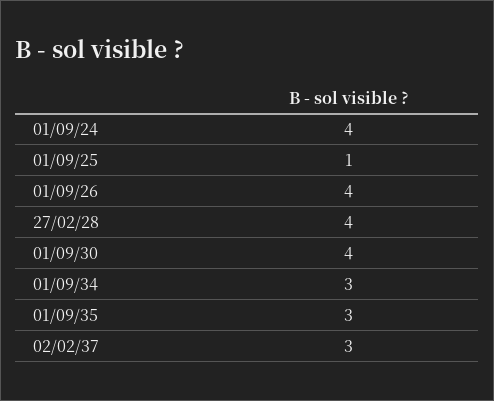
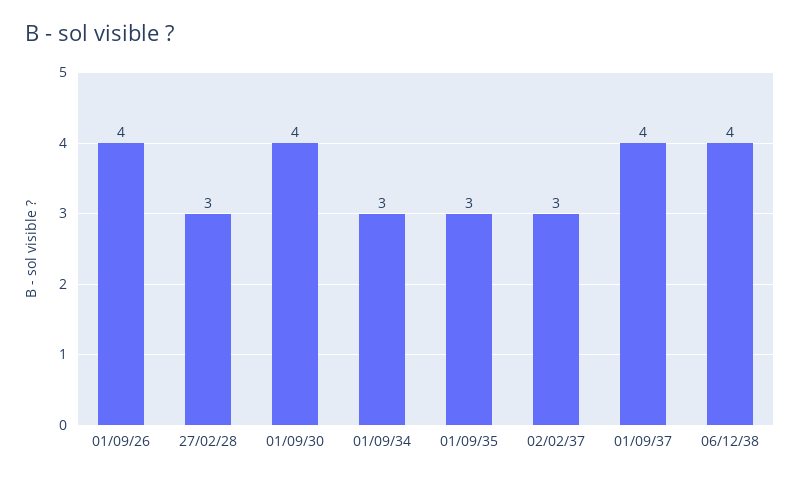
01/09/24: 4 -> none
01/09/25: 1 -> none
27/02/28: 4 -> 3
01/09/37: none -> 4
06/12/38: none -> 4

